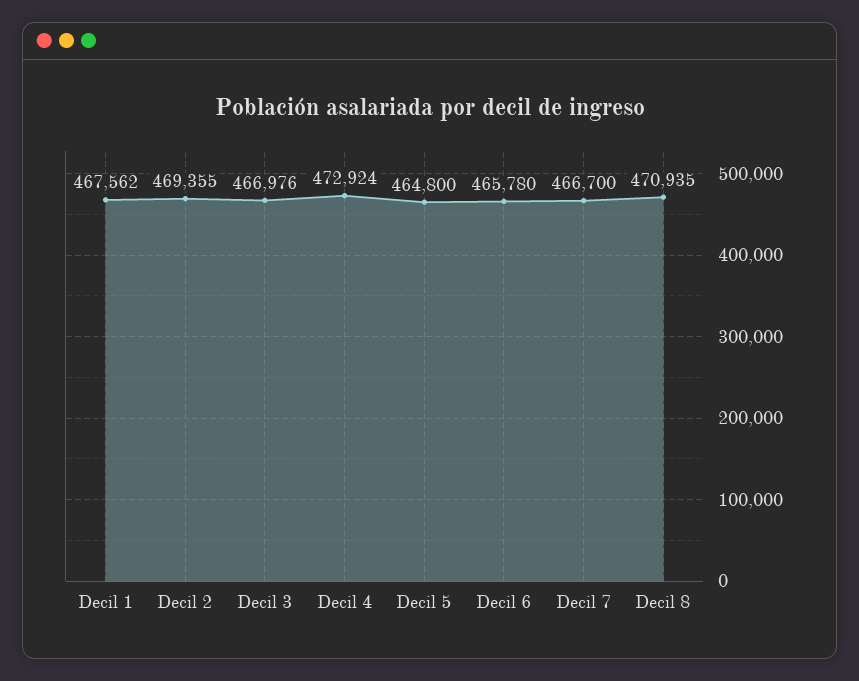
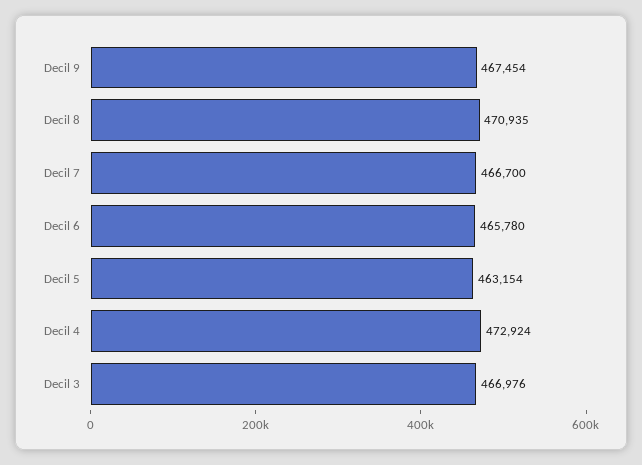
Decil 1: 467562 -> none
Decil 2: 469355 -> none
Decil 5: 464800 -> 463154
Decil 9: none -> 467454

